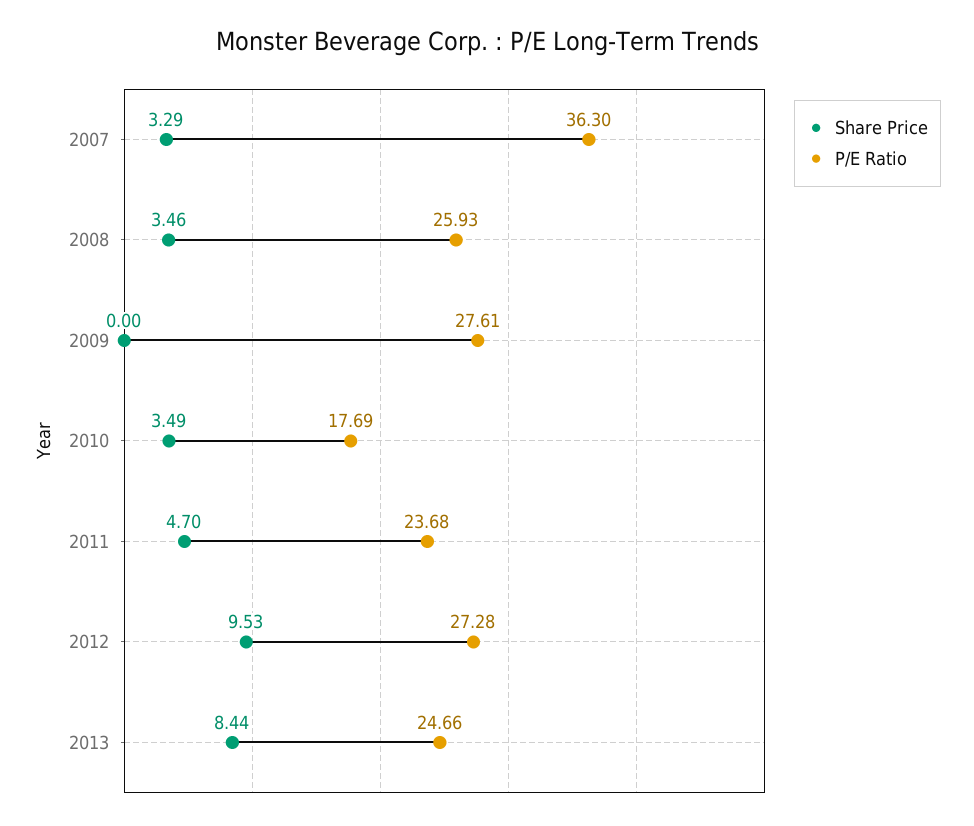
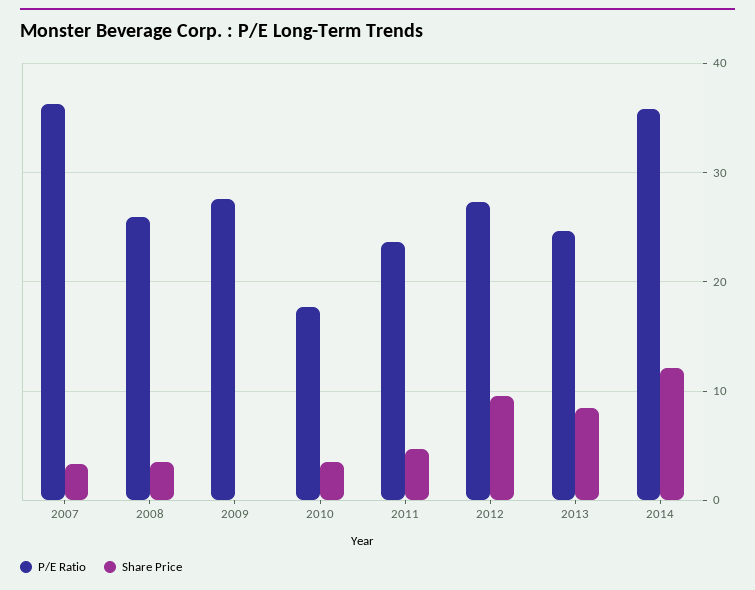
P/E Ratio, 2014: none -> 36
Share Price, 2014: none -> 12

